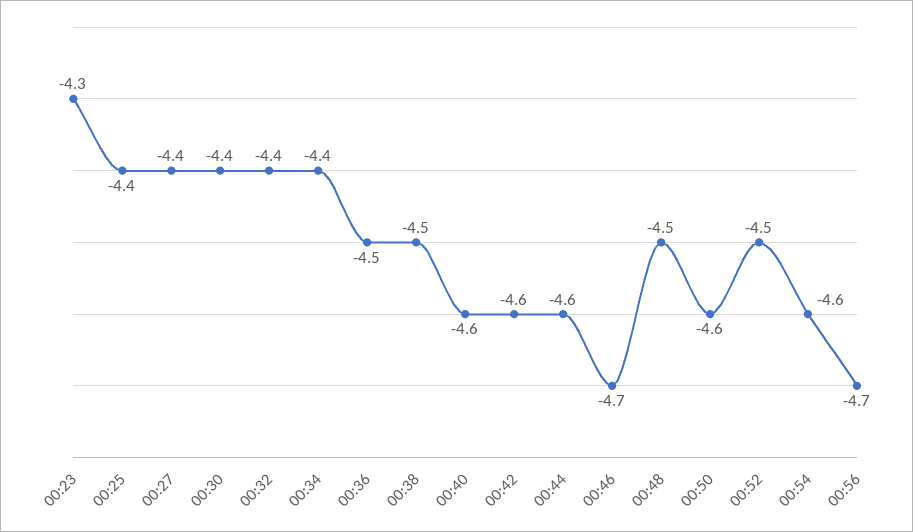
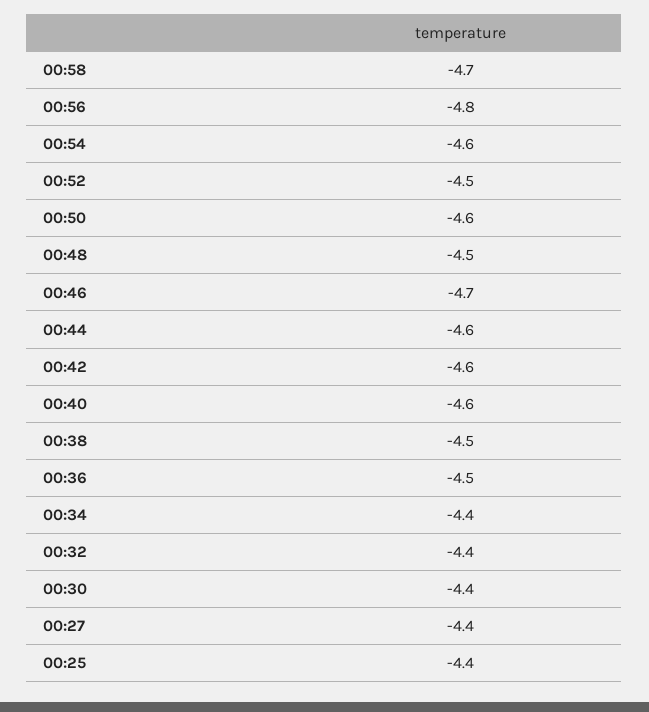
00:23: -4.3 -> none
00:56: -4.7 -> -4.8
00:58: none -> -4.7

